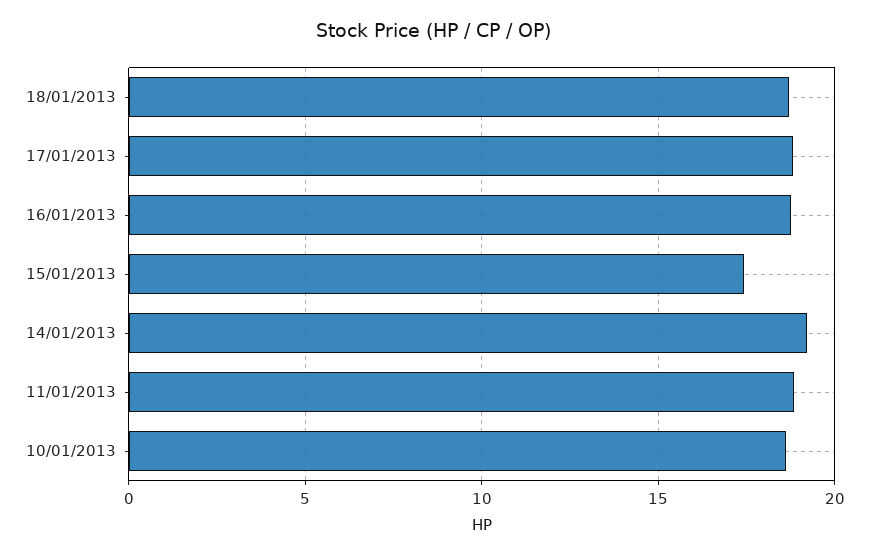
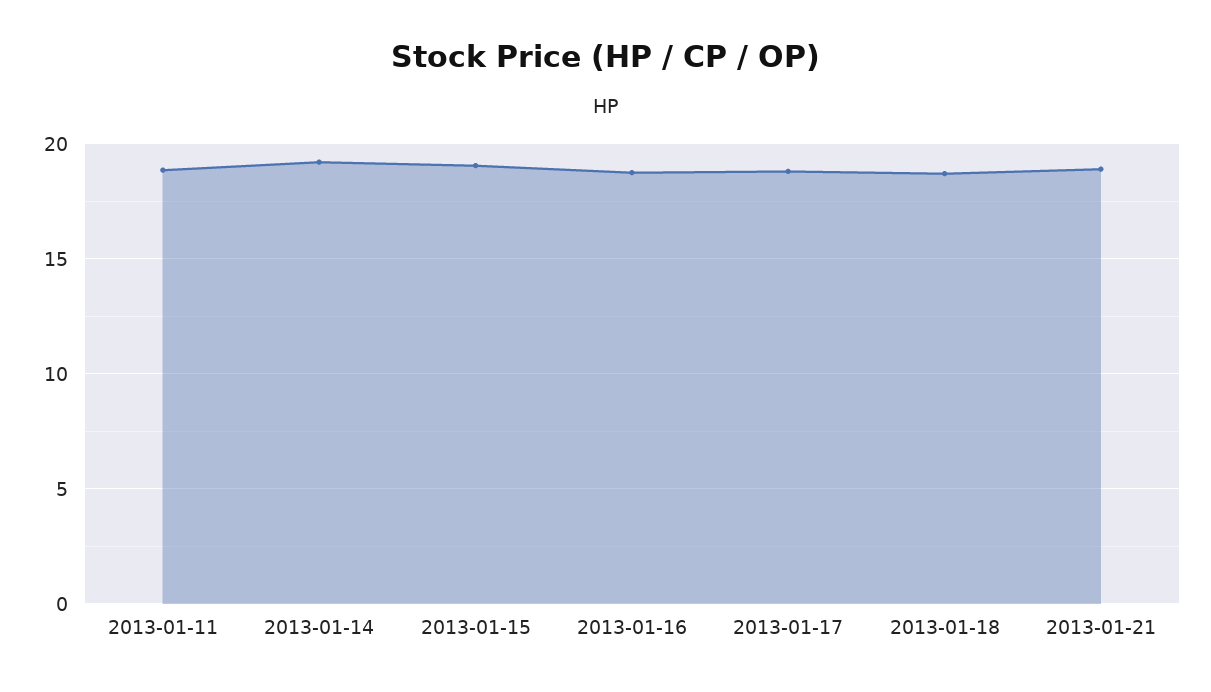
15/01/2013: 17.5 -> 19
10/01/2013: 18.5 -> none
2013-01-21: none -> 19

